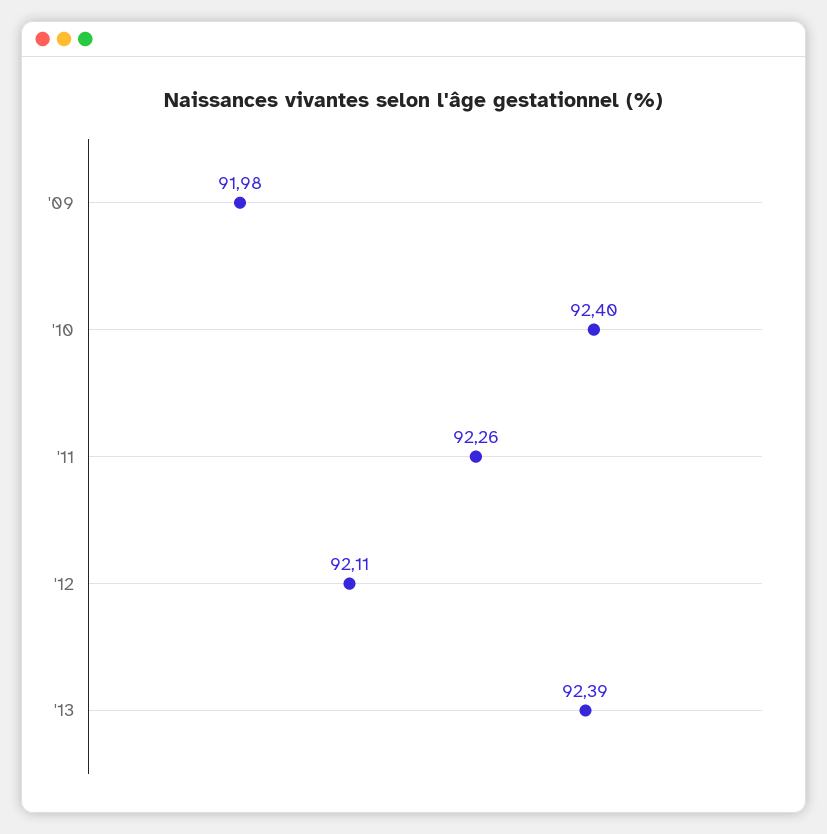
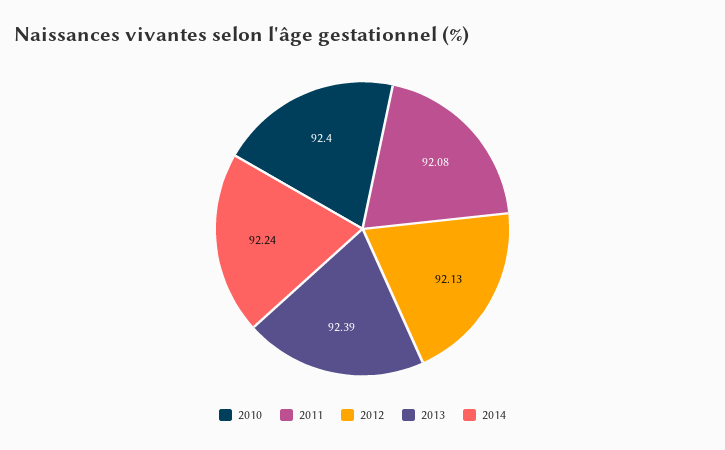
'09: 91.98 -> none
'11: 92.26 -> 92.08
'12: 92.11 -> 92.13
2014: none -> 92.24

